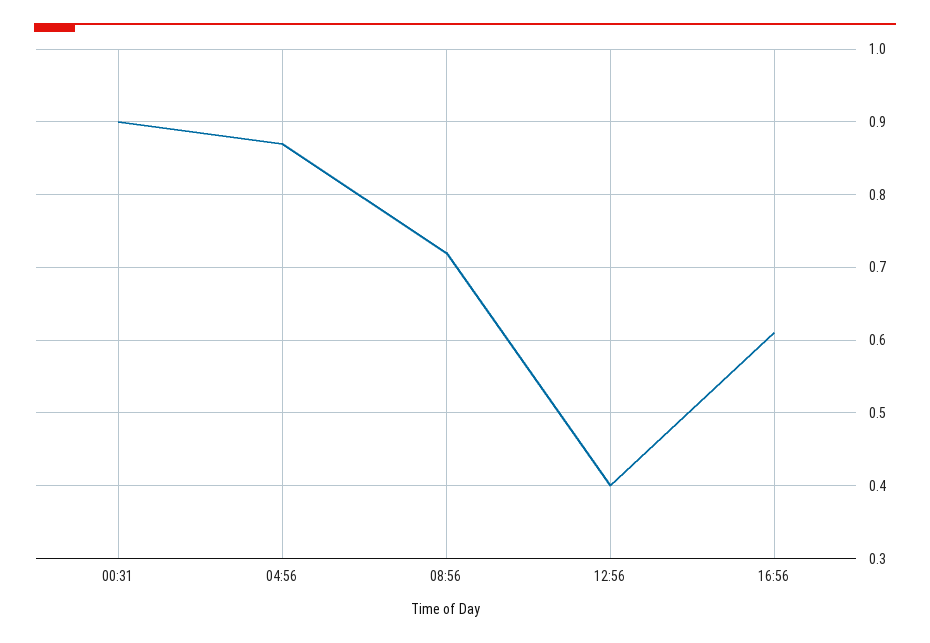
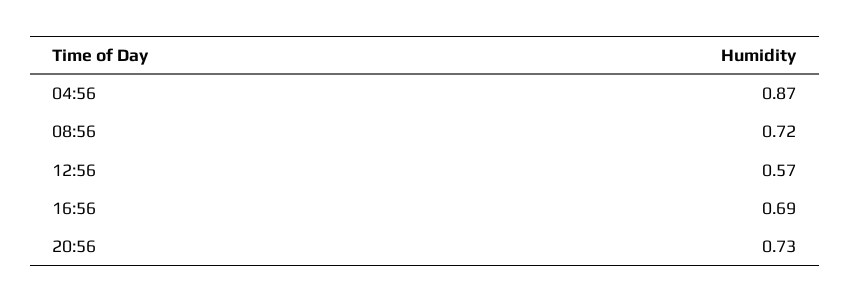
00:31: 0.9 -> none
12:56: 0.4 -> 0.57
16:56: 0.61 -> 0.69
20:56: none -> 0.73

